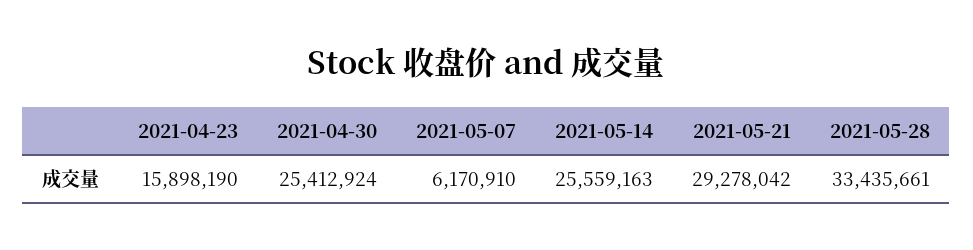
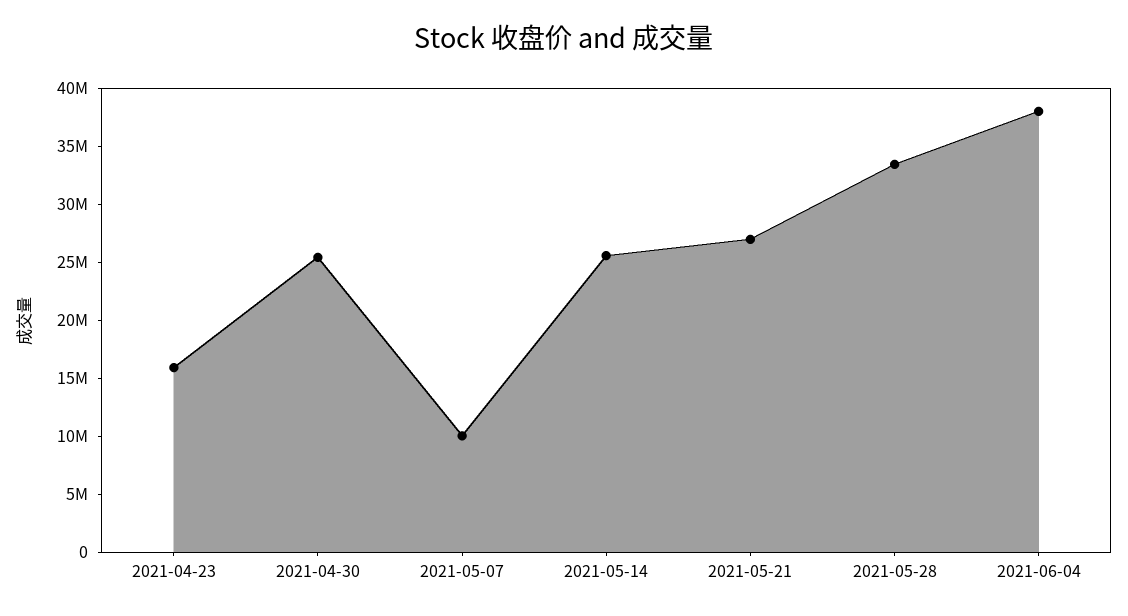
2021-05-07: 6170910 -> 10000000
2021-05-21: 29278042 -> 27000000
2021-06-04: none -> 38000000

